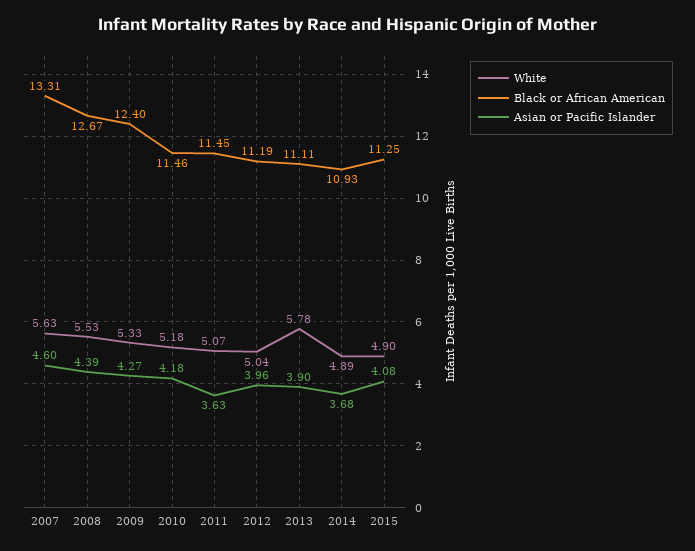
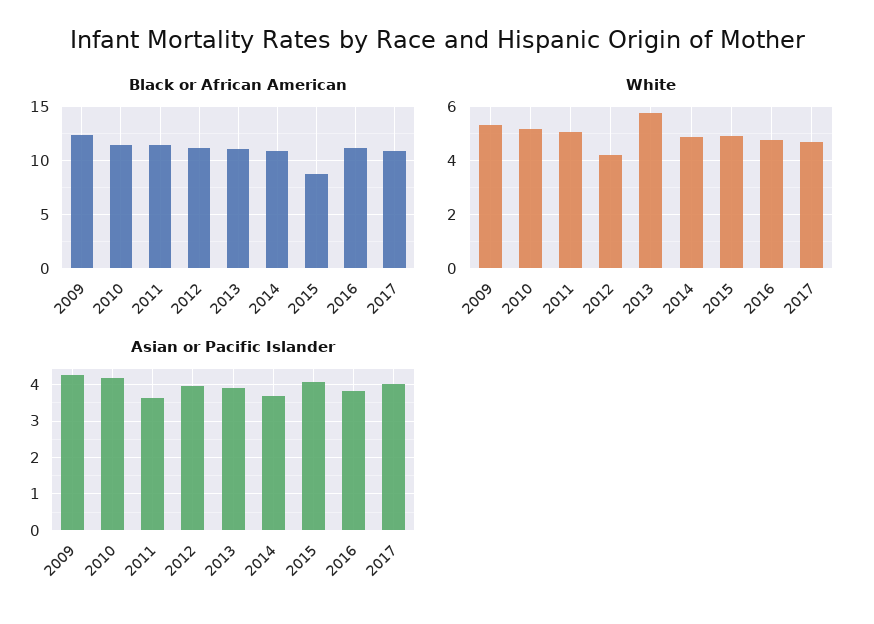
White, 2007: 5.63 -> none
Black or African American, 2007: 13.31 -> none
Asian or Pacific Islander, 2007: 4.6 -> none
White, 2008: 5.53 -> none
Black or African American, 2008: 12.67 -> none
Asian or Pacific Islander, 2008: 4.39 -> none
White, 2012: 5.04 -> 4.25
Black or African American, 2015: 11.25 -> 9
Black or African American, 2016: none -> 11
Black or African American, 2017: none -> 11
White, 2016: none -> 4.75
White, 2017: none -> 4.75
Asian or Pacific Islander, 2016: none -> 3.8
Asian or Pacific Islander, 2017: none -> 4

